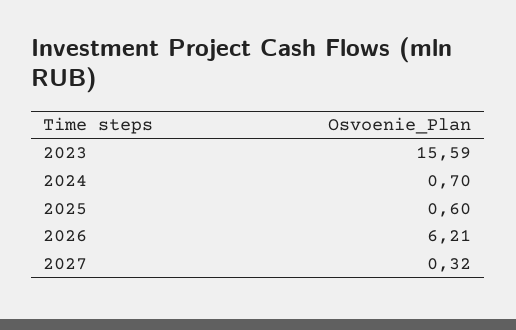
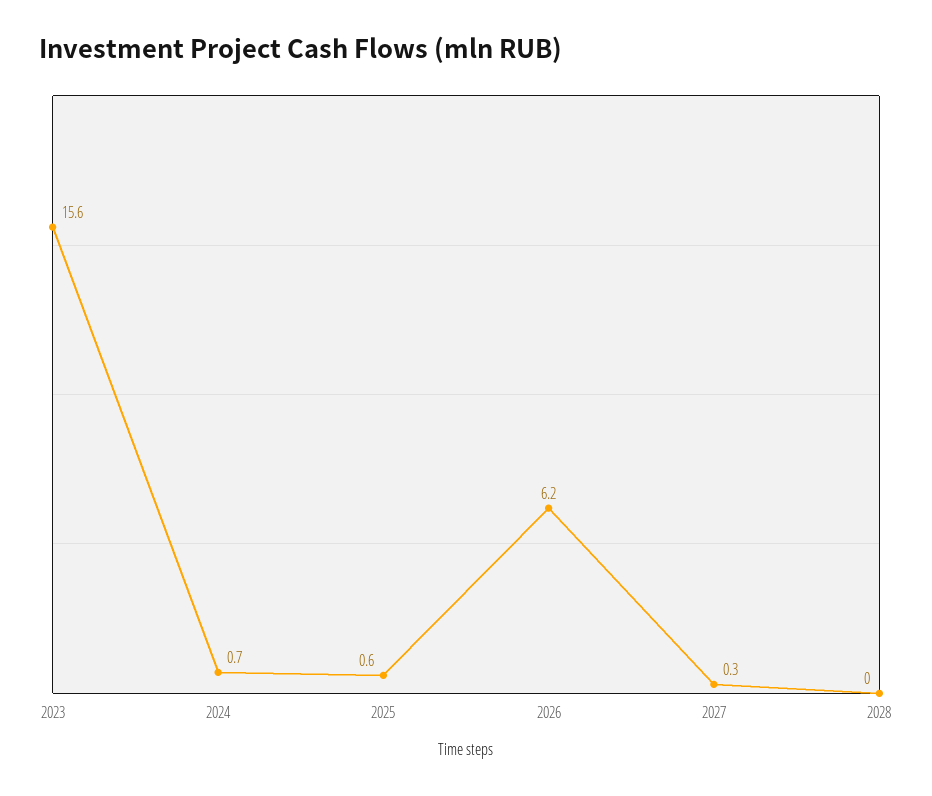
2028: none -> 0

